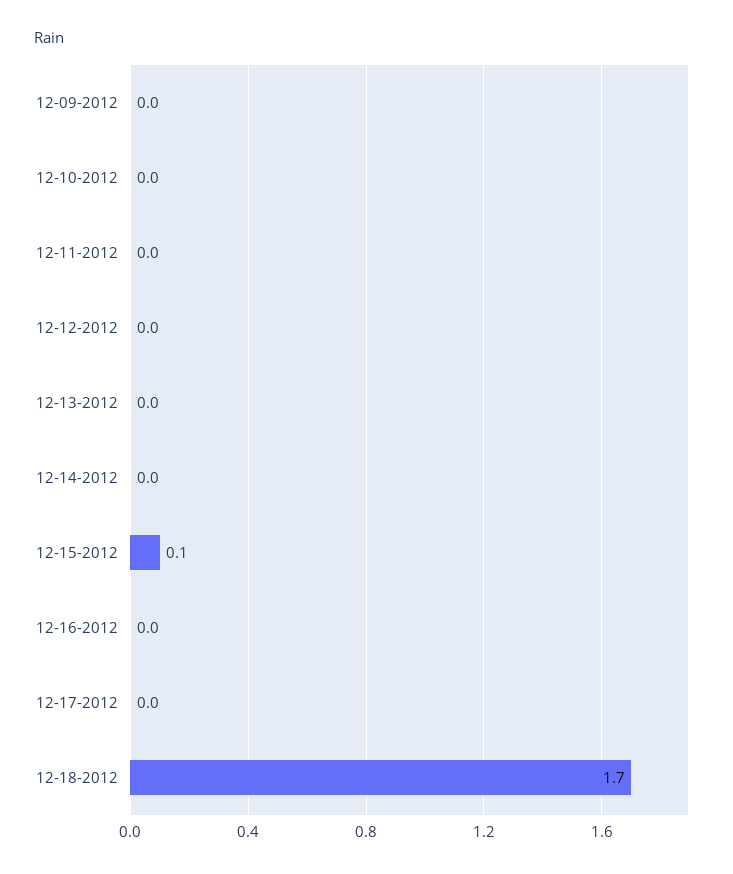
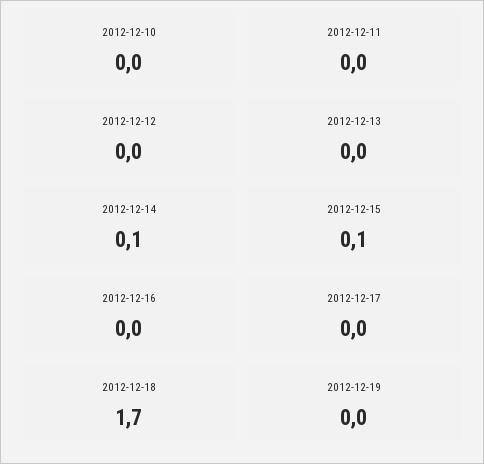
12-09-2012: 0 -> none
12-14-2012: 0 -> 0.1
2012-12-19: none -> 0

